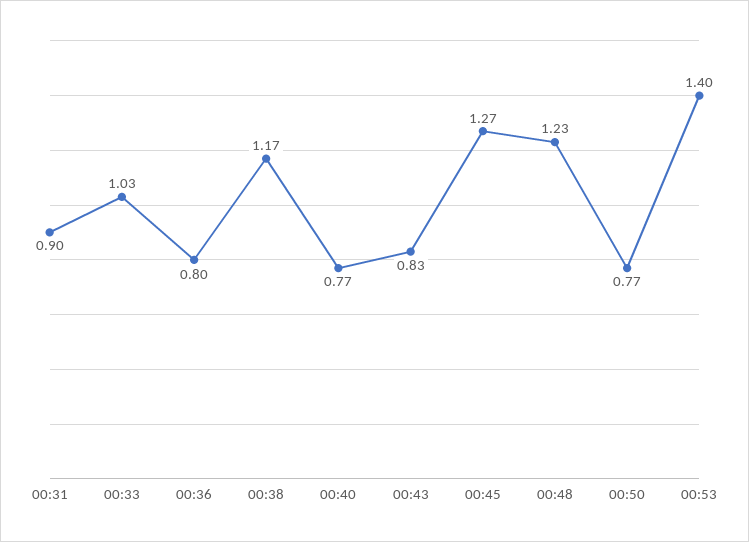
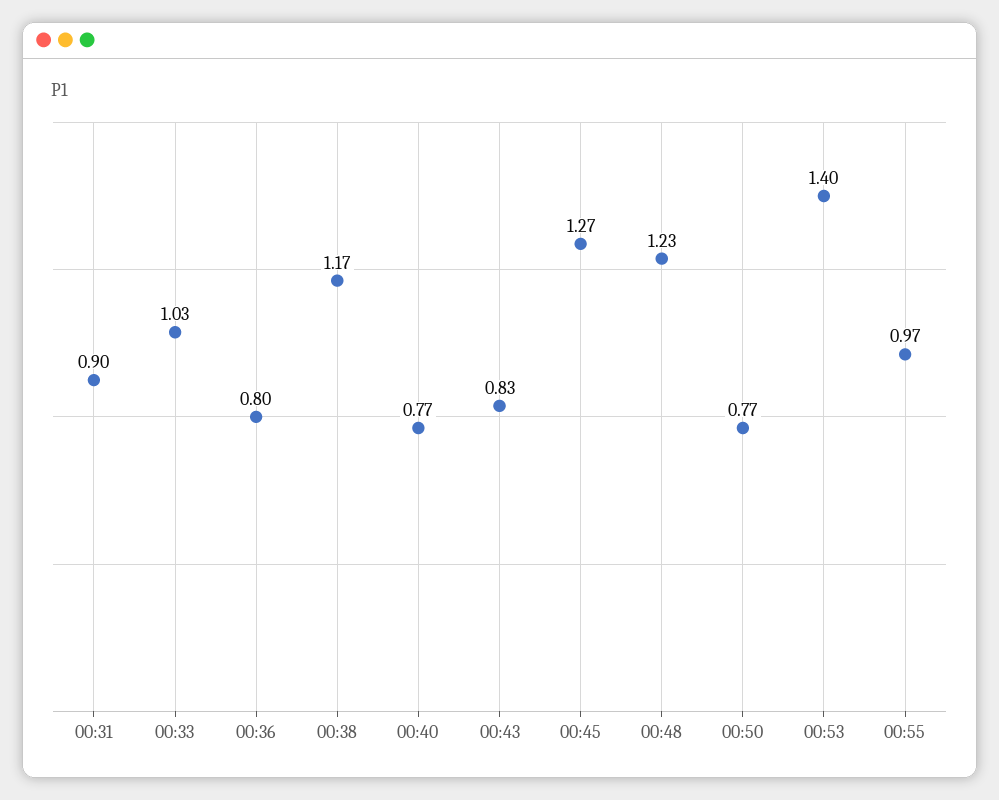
00:55: none -> 0.97

